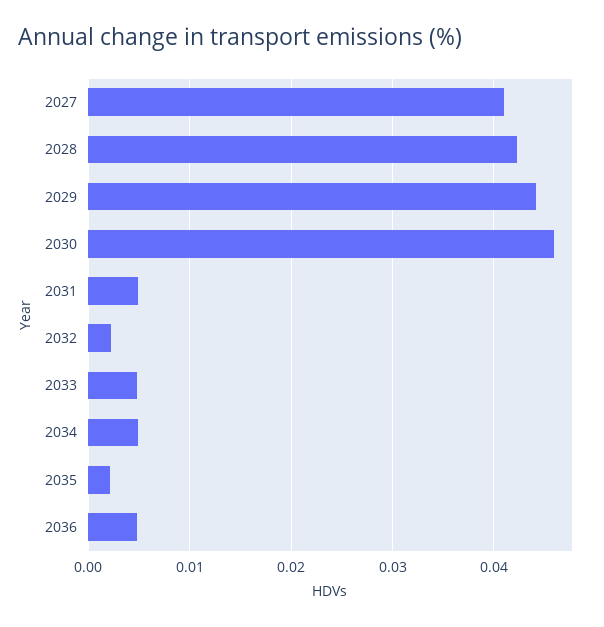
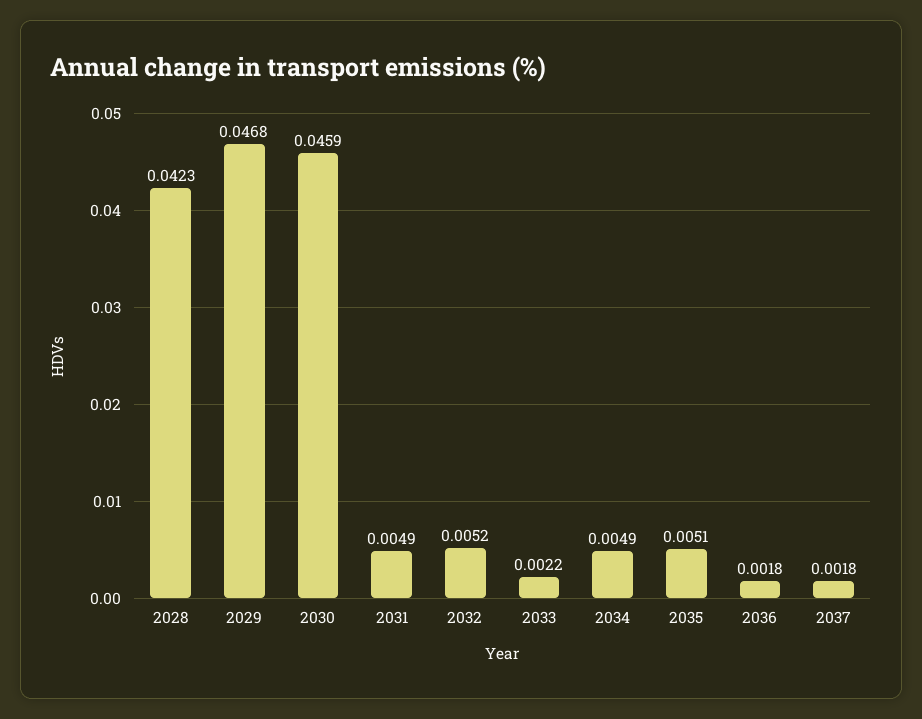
2027: 0.041 -> none
2029: 0.044 -> 0.0468
2032: 0.002 -> 0.0052
2033: 0.005 -> 0.0022
2035: 0.002 -> 0.0051
2036: 0.005 -> 0.0018
2037: none -> 0.0018

